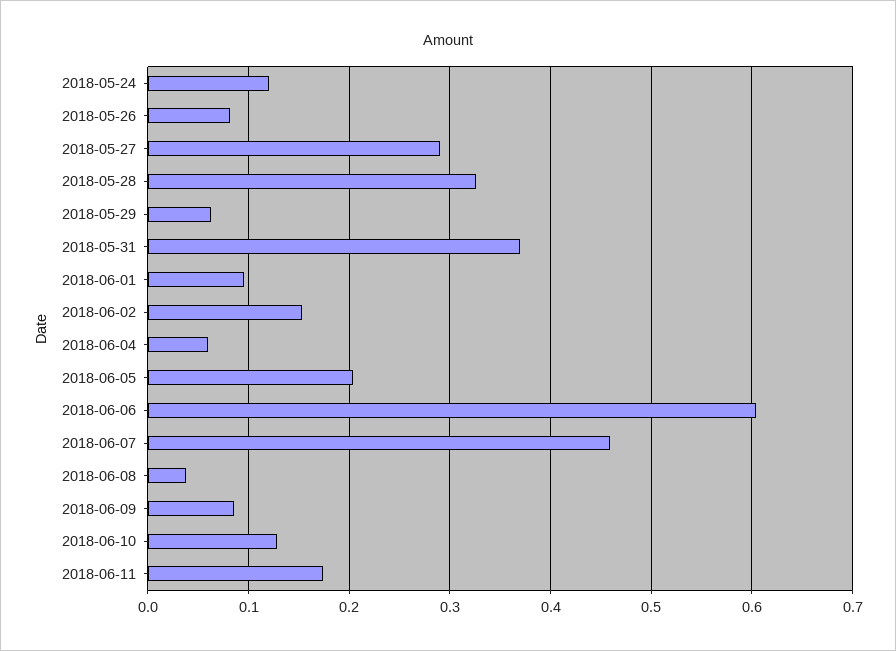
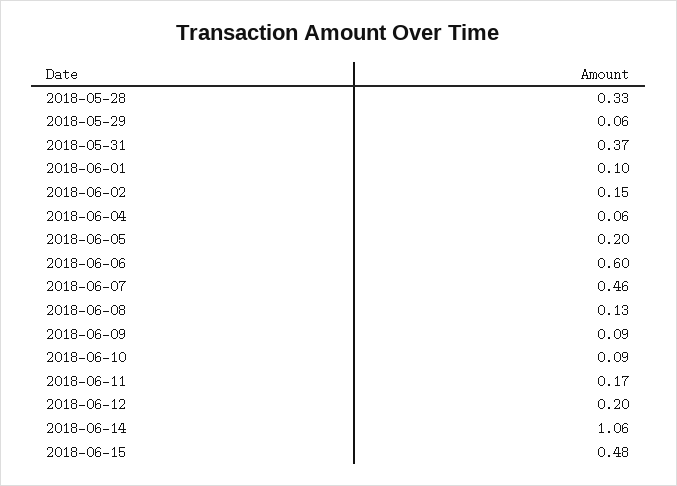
2018-05-24: 0.12 -> none
2018-05-26: 0.08 -> none
2018-05-27: 0.29 -> none
2018-06-08: 0.04 -> 0.13
2018-06-10: 0.13 -> 0.09
2018-06-12: none -> 0.2
2018-06-14: none -> 1.06
2018-06-15: none -> 0.48

